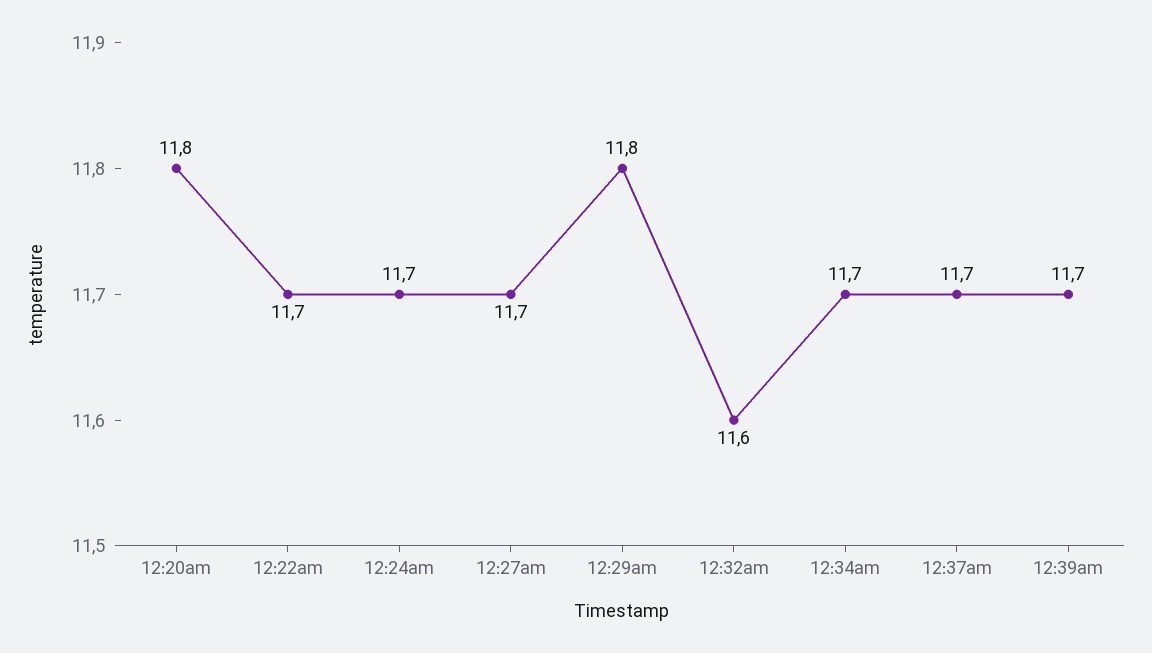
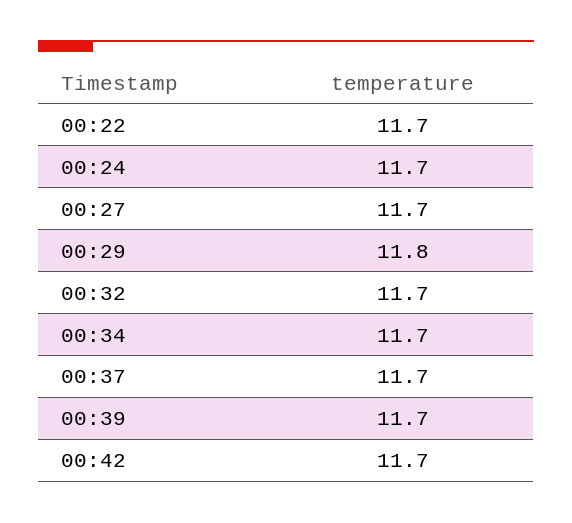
12:20am: 11.8 -> none
12:32am: 11.6 -> 11.7
00:42: none -> 11.7

